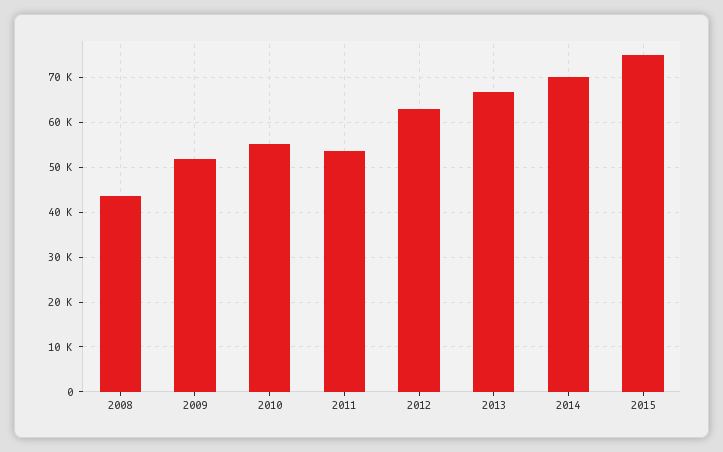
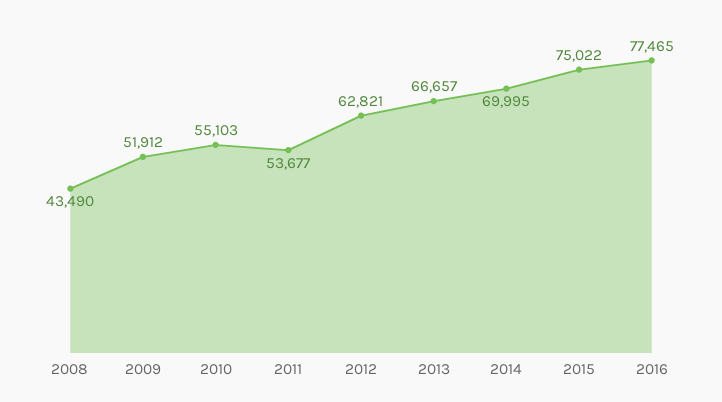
2016: none -> 77465

